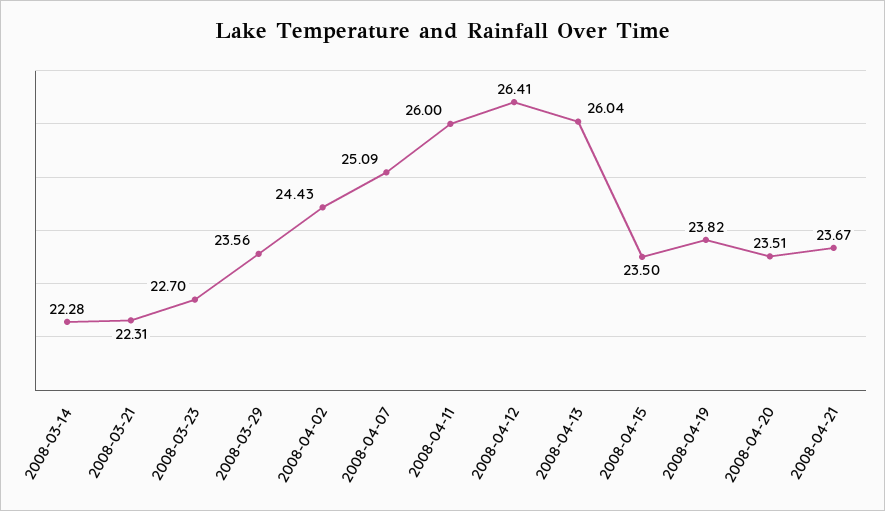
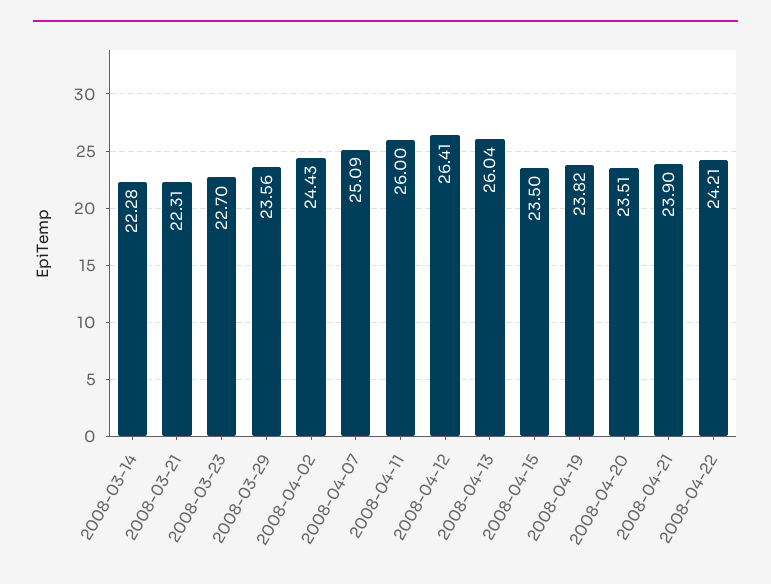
2008-04-21: 23.67 -> 23.9
2008-04-22: none -> 24.21

